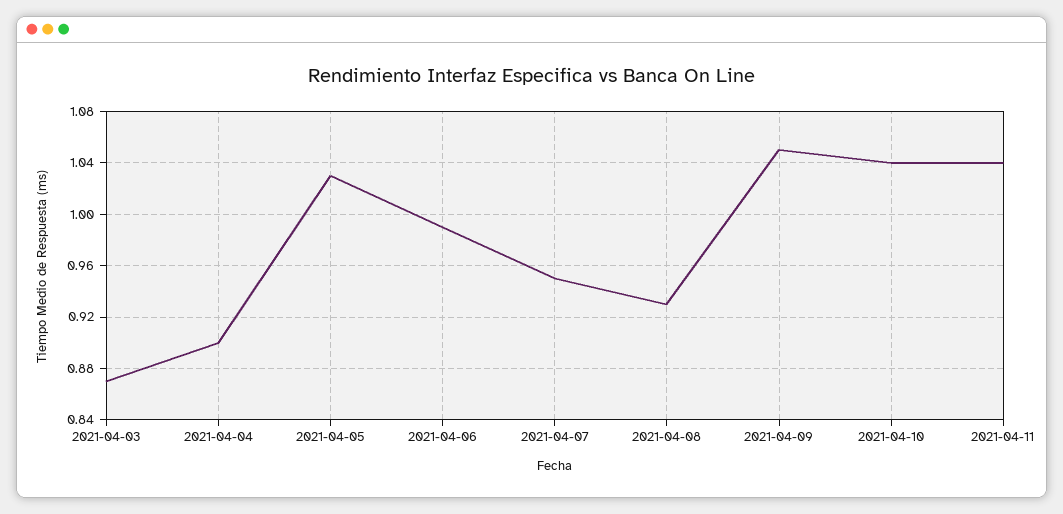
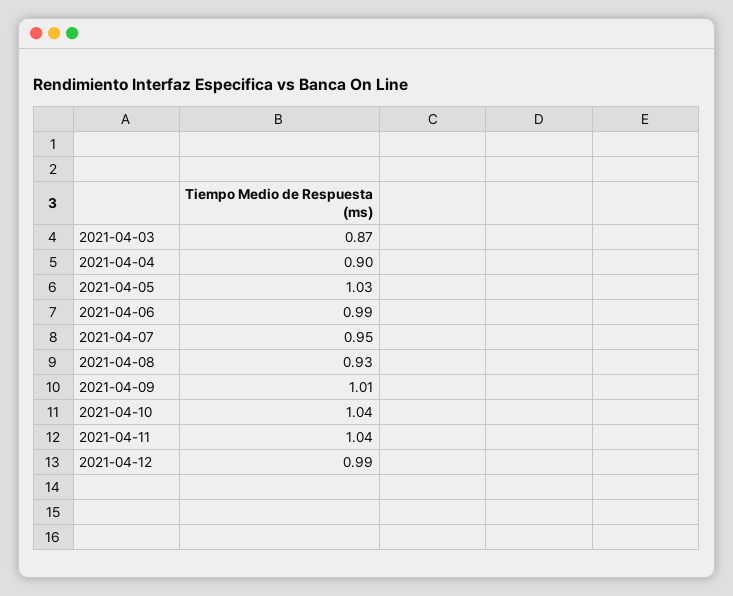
2021-04-09: 1.05 -> 1.01
2021-04-12: none -> 0.99

